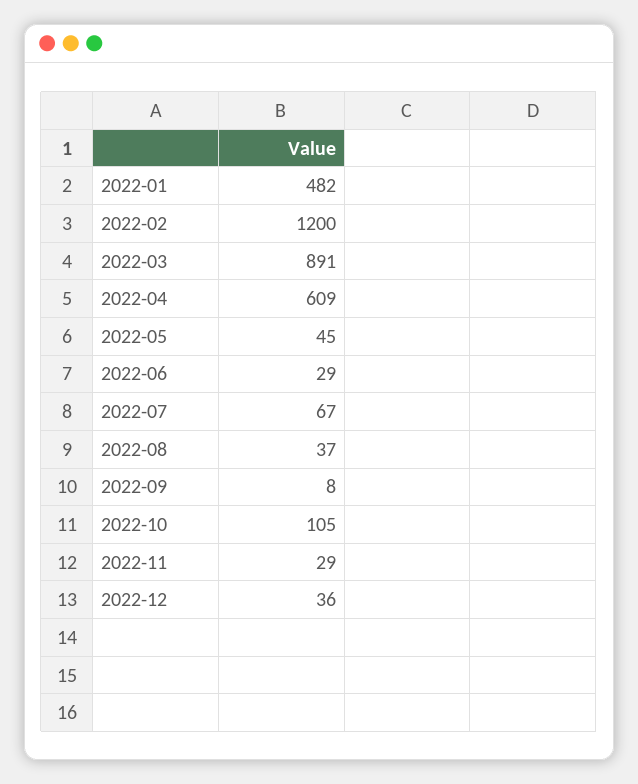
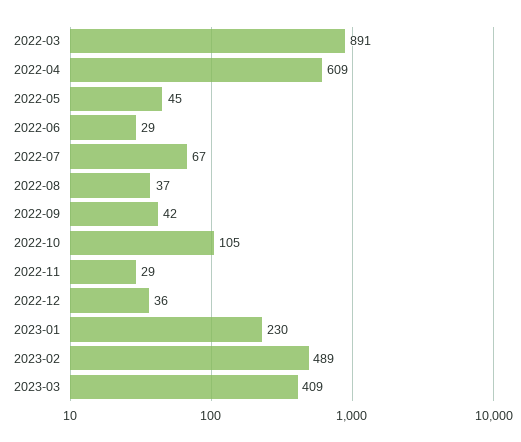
2022-01: 482 -> none
2022-02: 1200 -> none
2022-09: 8 -> 42
2023-01: none -> 230
2023-02: none -> 489
2023-03: none -> 409

